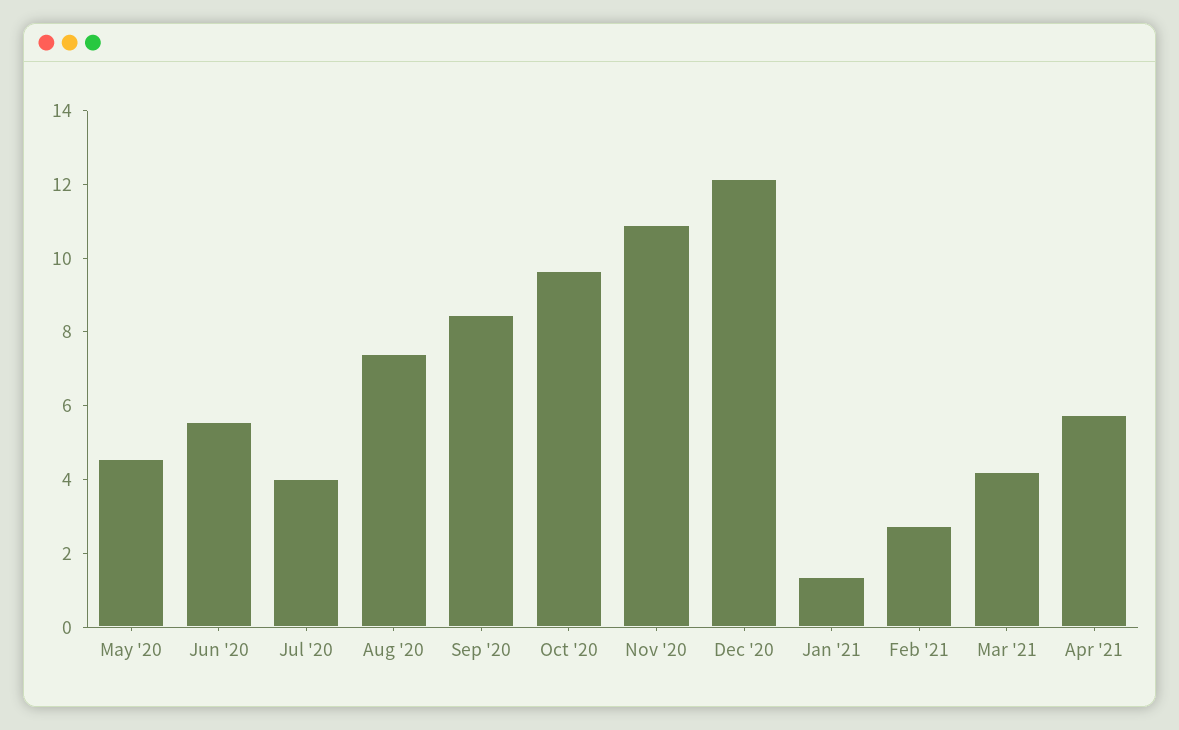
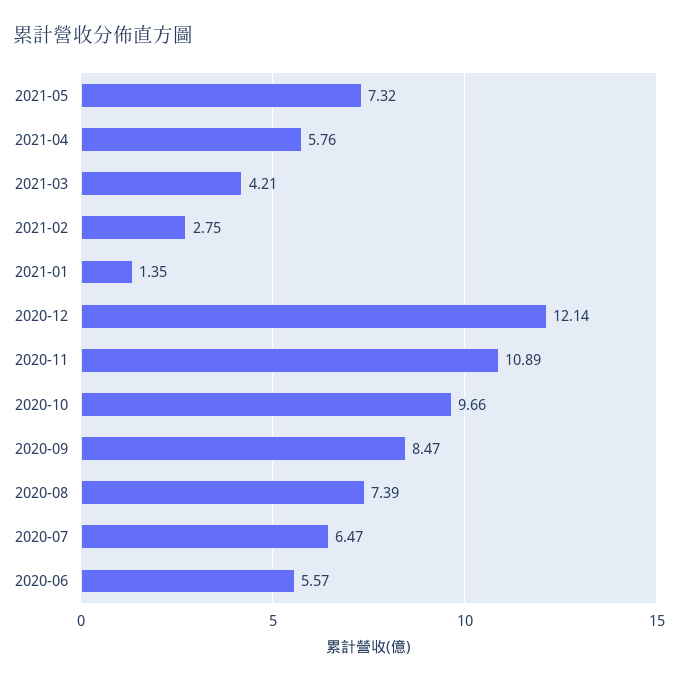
May '20: 4.5 -> none
Jul '20: 4 -> 6.47
2021-05: none -> 7.32

